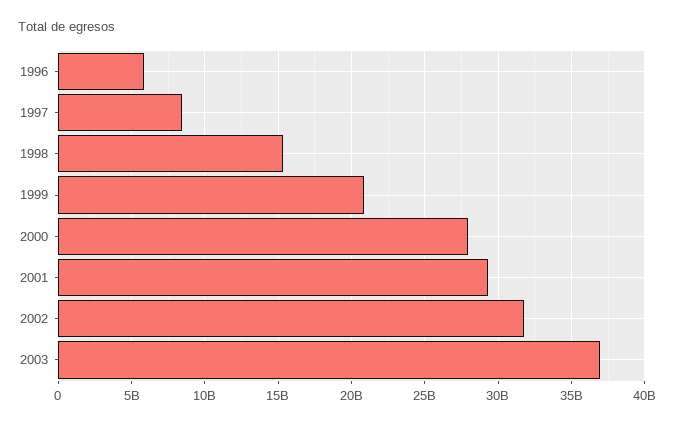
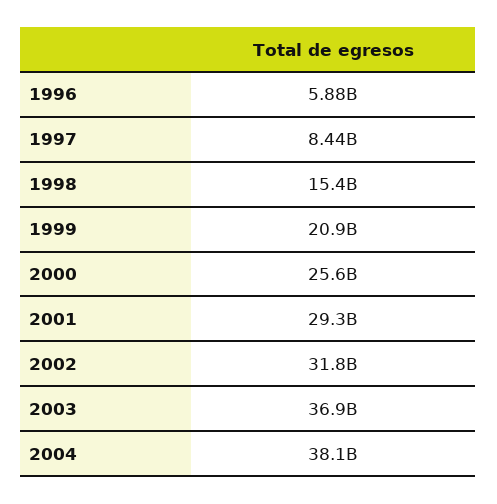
2000: 28000000000 -> 25600000000
2004: none -> 38100000000

